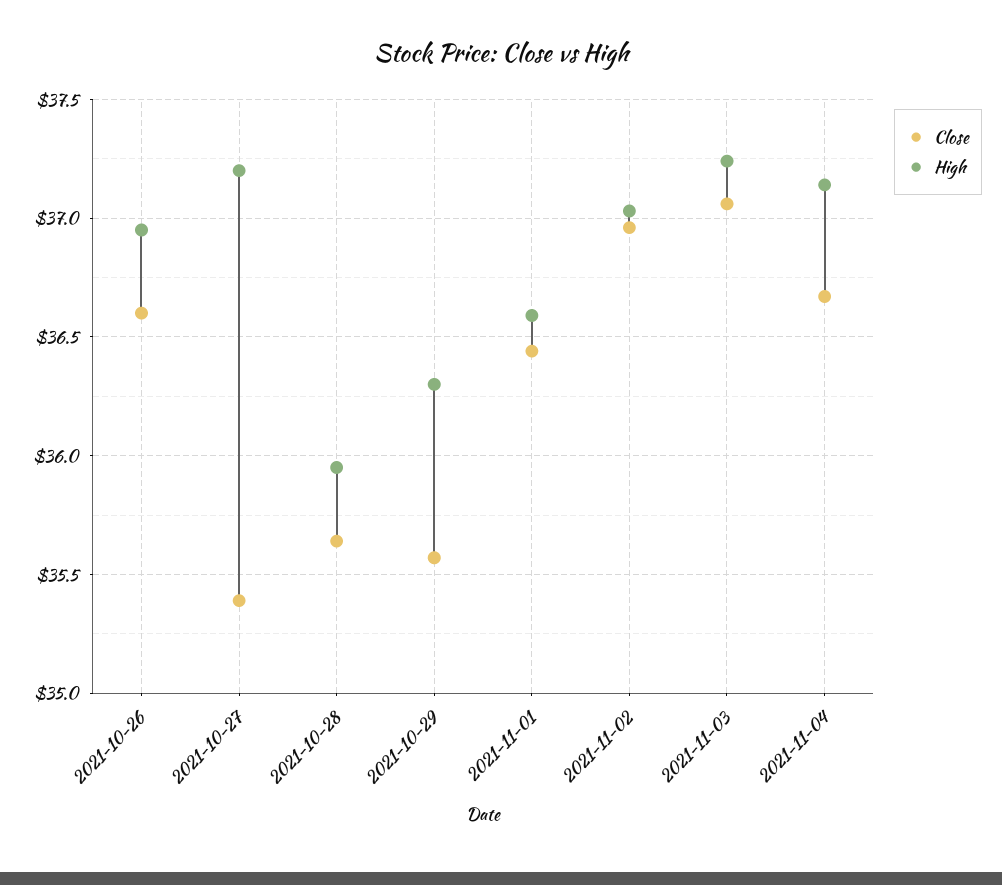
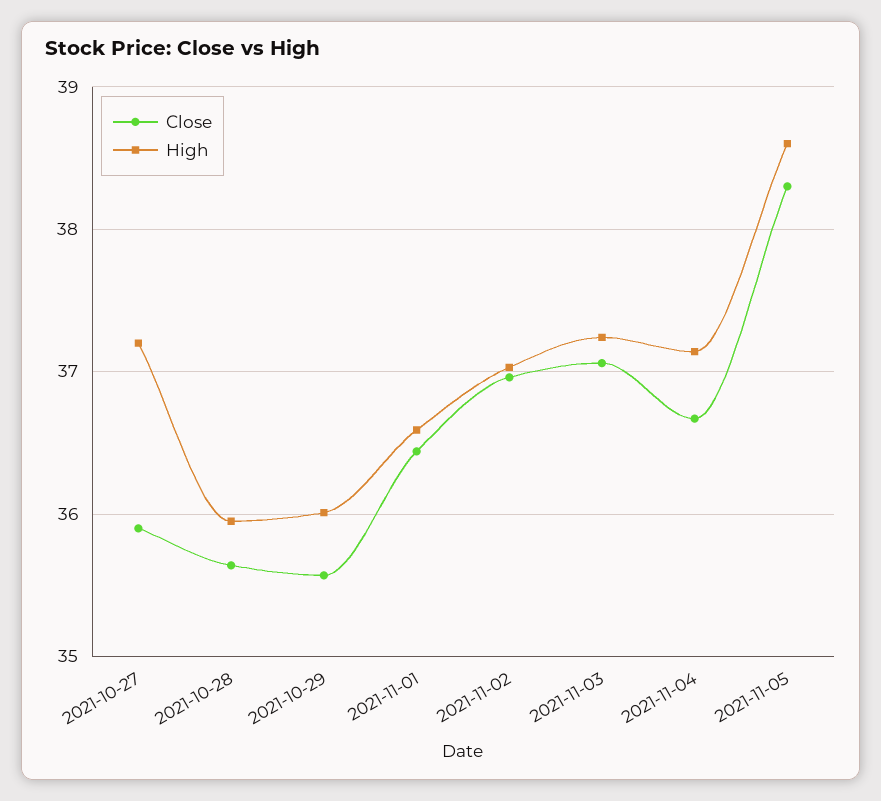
Close, 2021-10-26: 36.6 -> none
High, 2021-10-26: 36.95 -> none
Close, 2021-10-27: 35.4 -> 35.9
High, 2021-10-29: 36.3 -> 36
Close, 2021-11-05: none -> 38.3
High, 2021-11-05: none -> 38.6

